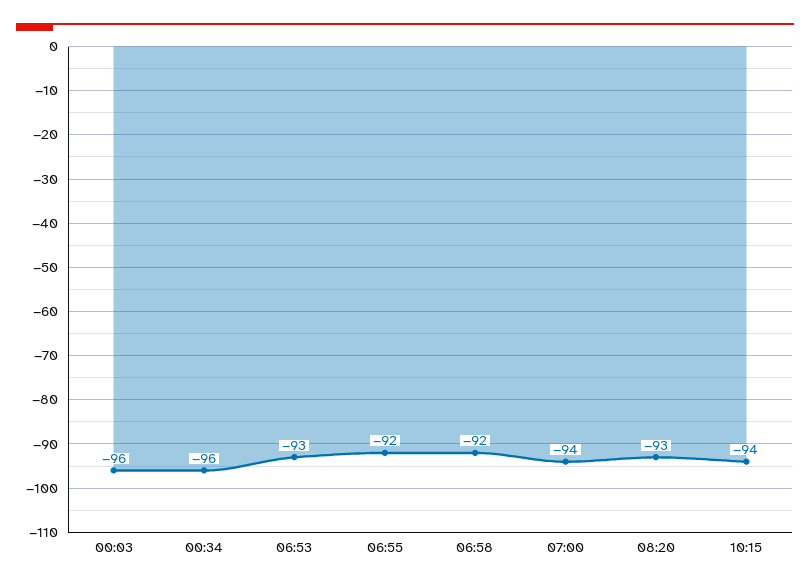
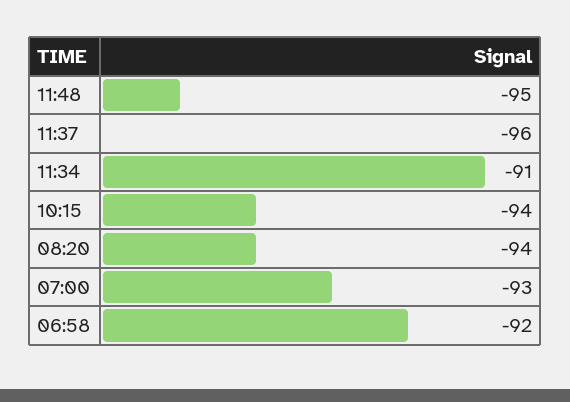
00:03: -96 -> none
00:34: -96 -> none
06:53: -93 -> none
06:55: -92 -> none
07:00: -94 -> -93
08:20: -93 -> -94
11:48: none -> -95
11:37: none -> -96
11:34: none -> -91

